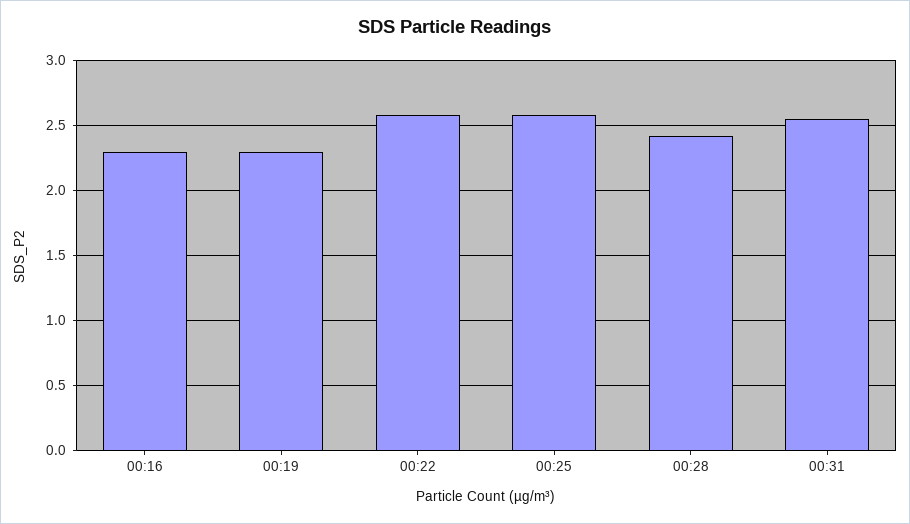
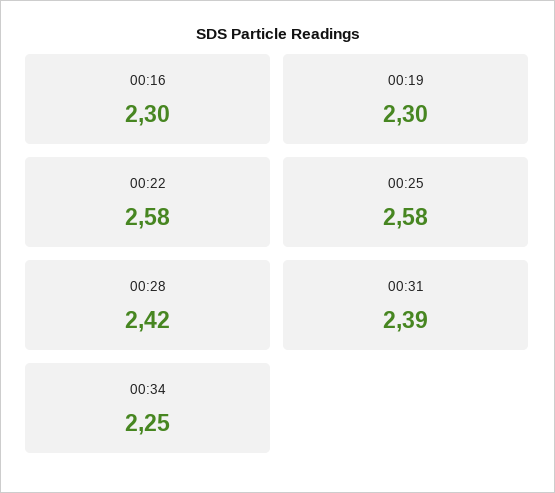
00:31: 2.55 -> 2.39
00:34: none -> 2.25

